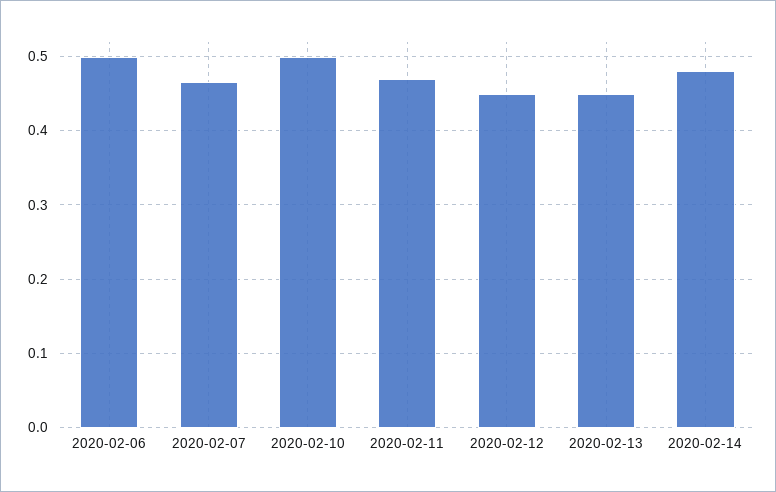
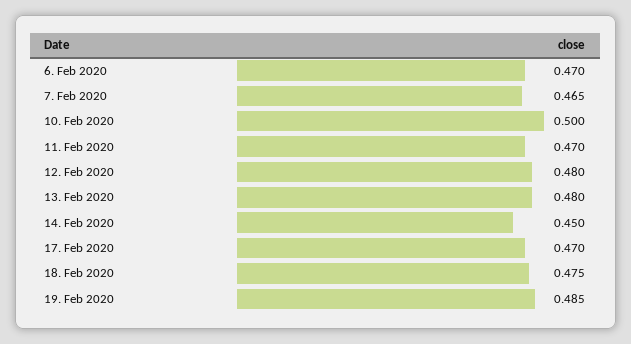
2020-02-06: 0.5 -> 0.47
2020-02-12: 0.45 -> 0.48
2020-02-13: 0.45 -> 0.48
2020-02-14: 0.48 -> 0.45
17. Feb 2020: none -> 0.47
18. Feb 2020: none -> 0.475
19. Feb 2020: none -> 0.485

